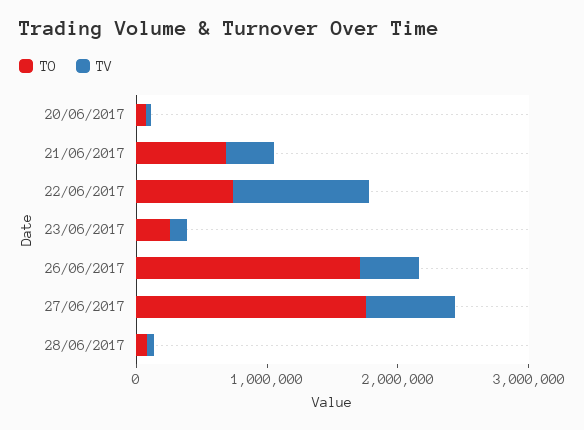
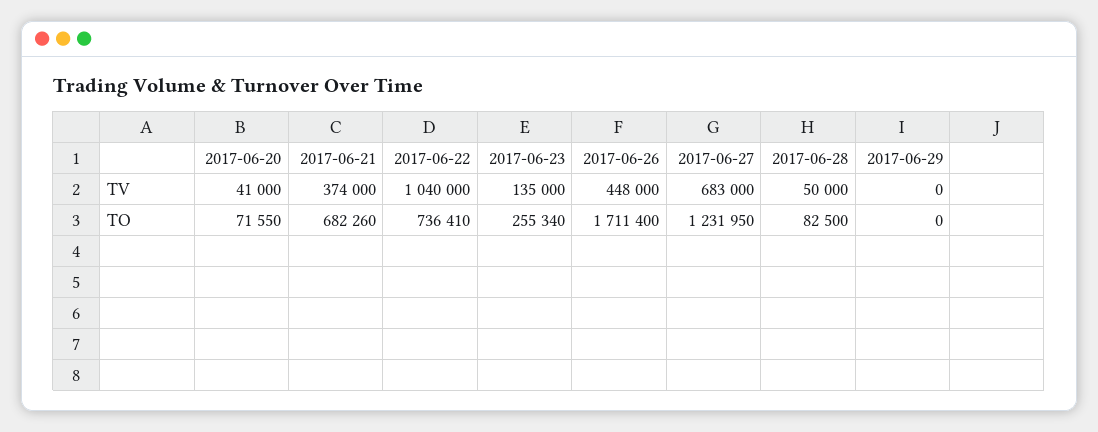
TO, 27/06/2017: 1800000 -> 1231950
TV, 2017-06-29: none -> 0
TO, 2017-06-29: none -> 0

